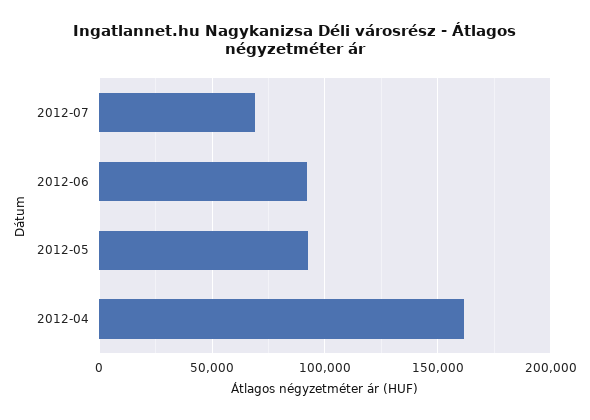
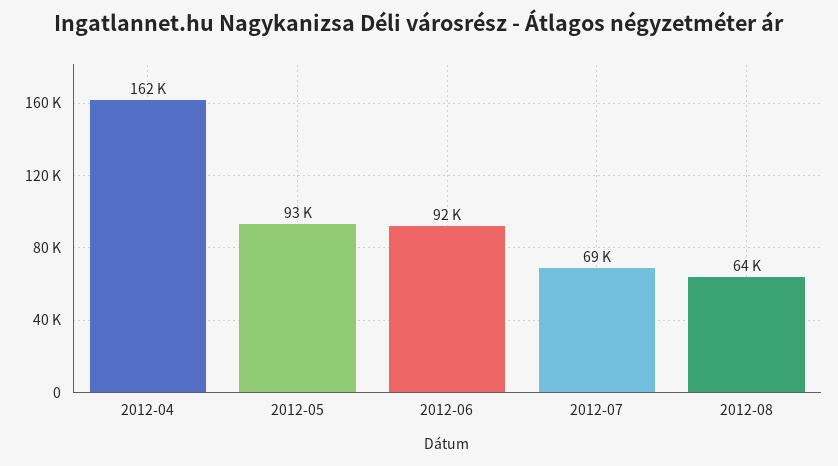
2012-08: none -> 64000

